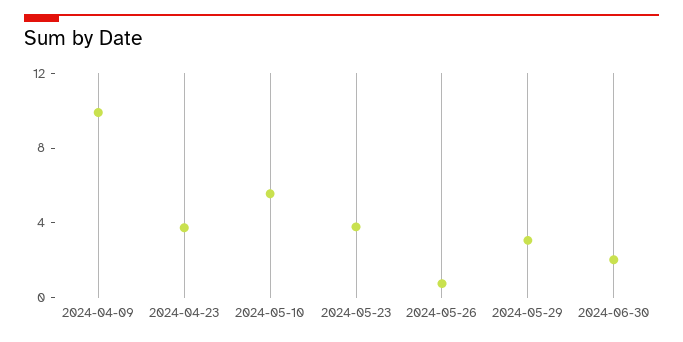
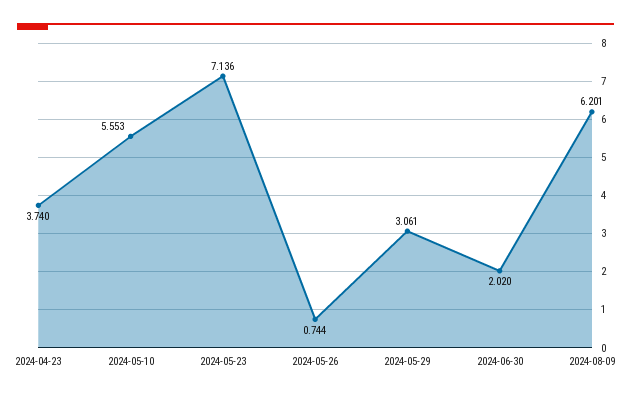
2024-04-09: 10 -> none
2024-05-23: 4 -> 7.136
2024-08-09: none -> 6.201

